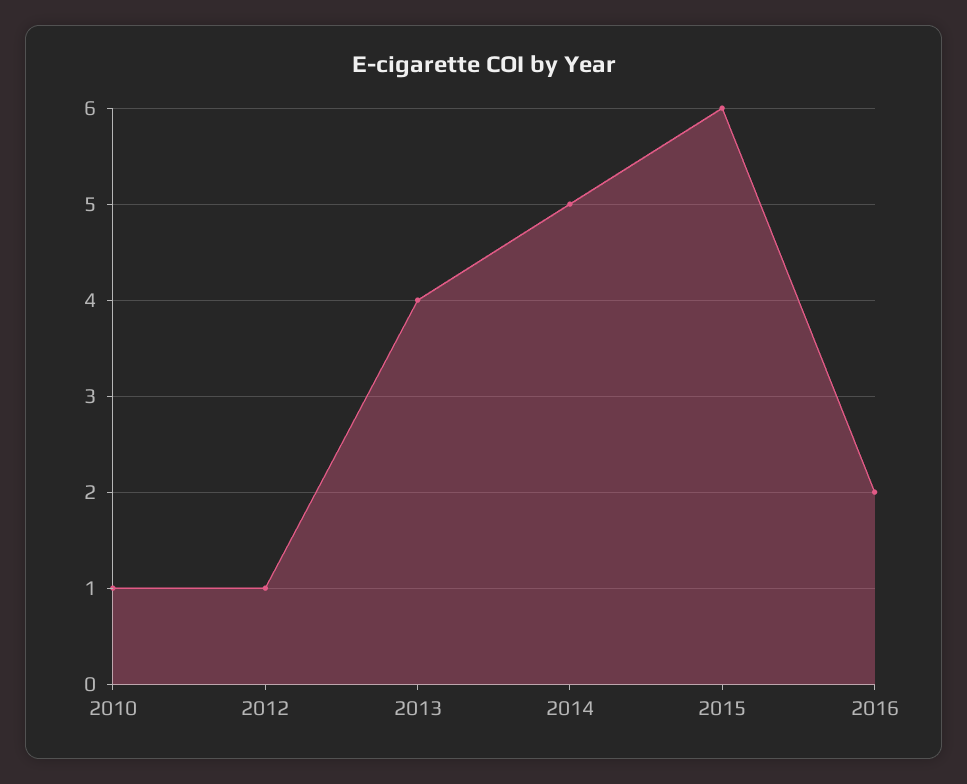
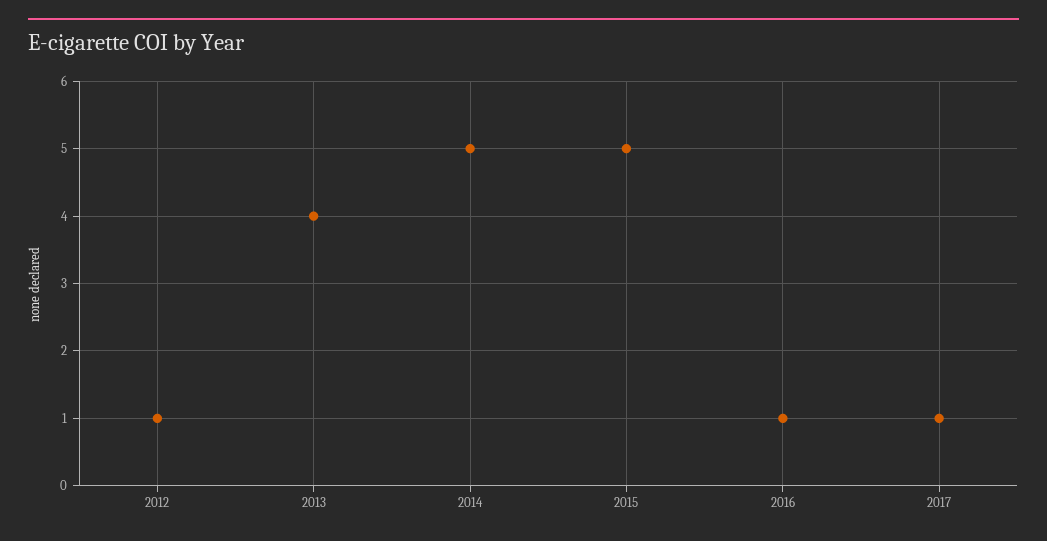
2010: 1 -> none
2015: 6 -> 5
2016: 2 -> 1
2017: none -> 1

